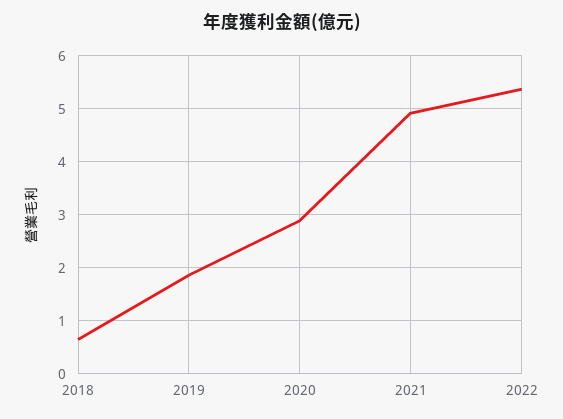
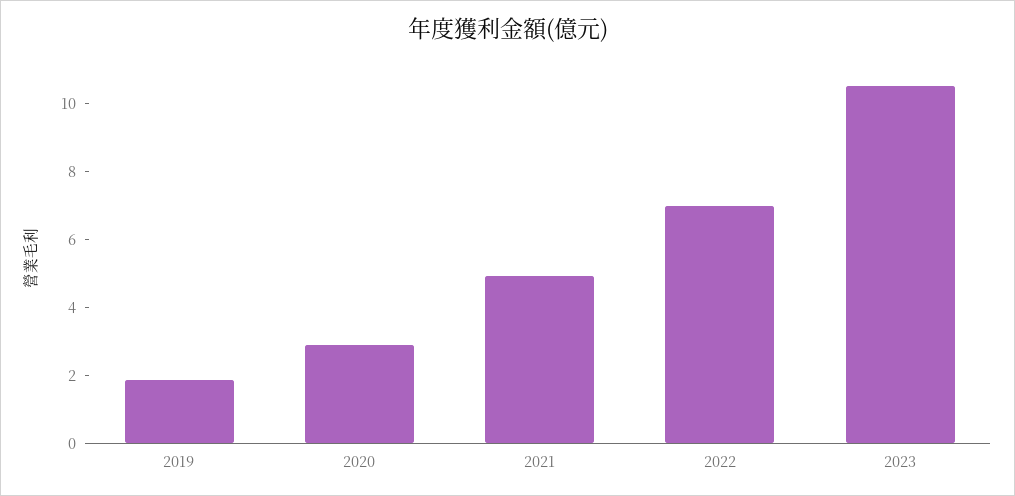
2018: 0.6 -> none
2022: 5.4 -> 7
2023: none -> 10.5

